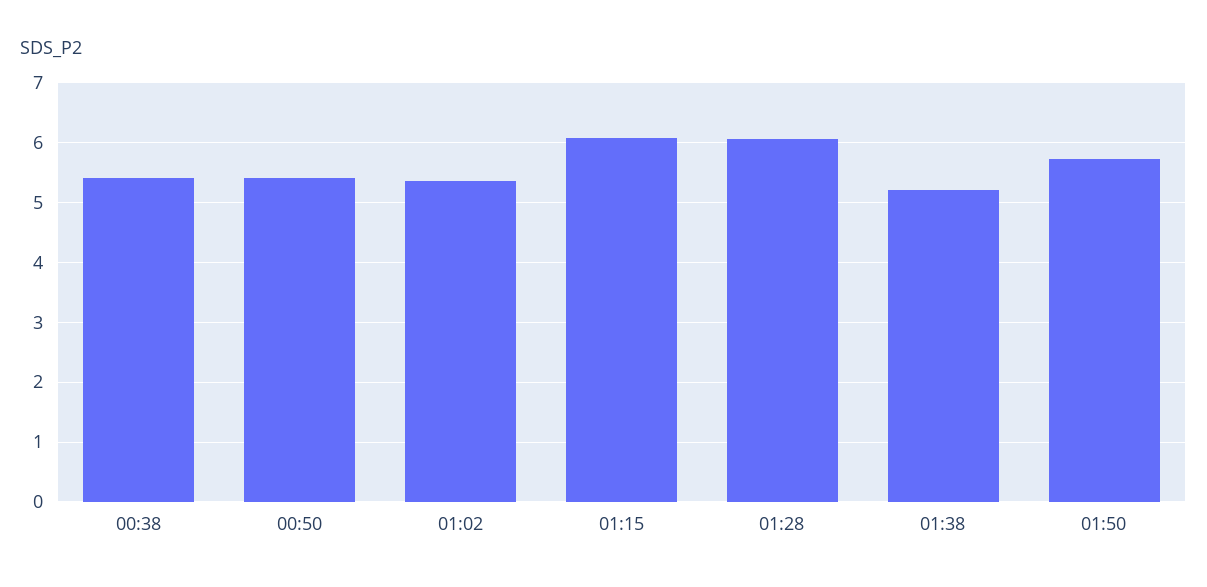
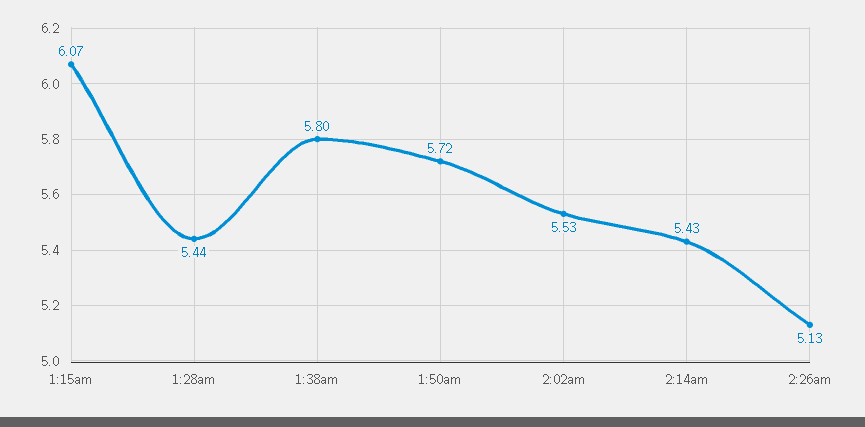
00:38: 5.4 -> none
00:50: 5.4 -> none
01:02: 5.4 -> none
01:28: 6 -> 5.44
01:38: 5.2 -> 5.8
2:02am: none -> 5.53
2:14am: none -> 5.43
2:26am: none -> 5.13

